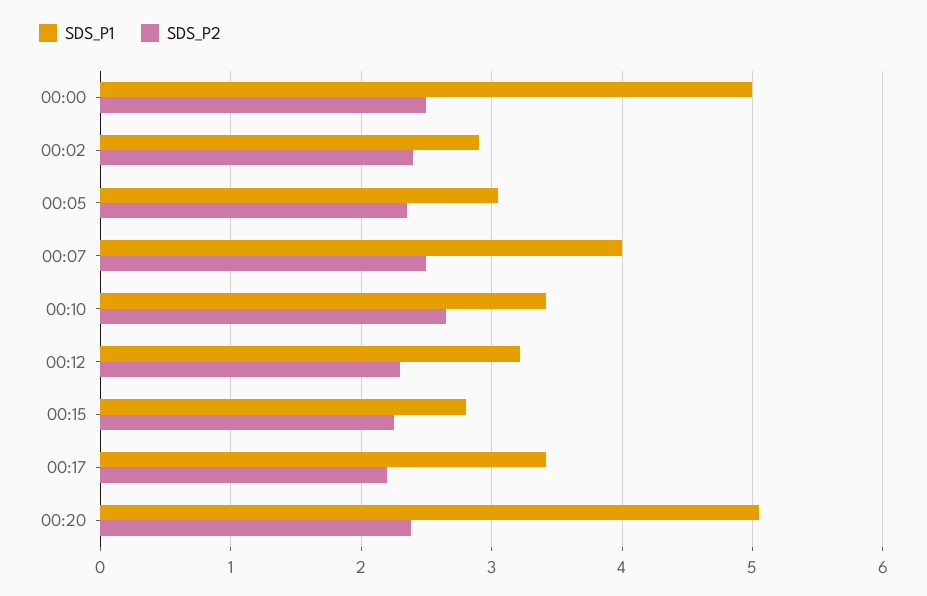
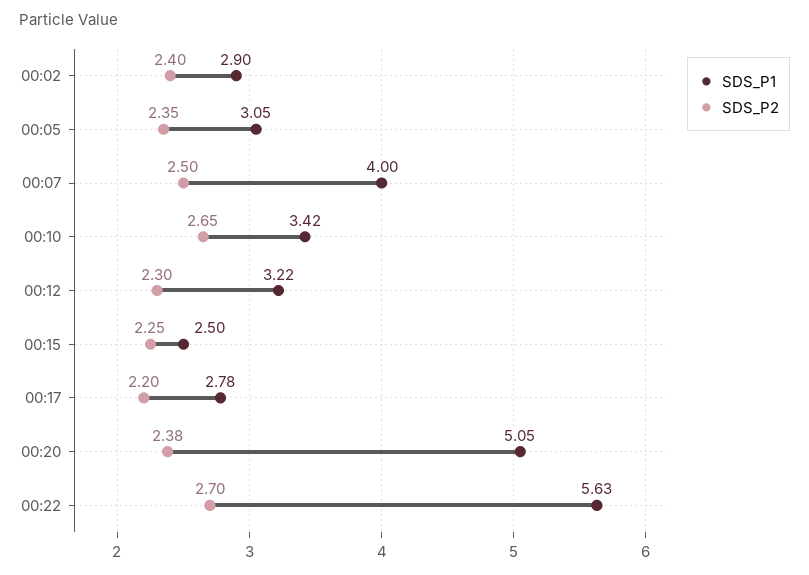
SDS_P1, 00:00: 5 -> none
SDS_P2, 00:00: 2.5 -> none
SDS_P1, 00:15: 2.8 -> 2.5
SDS_P1, 00:17: 3.4 -> 2.78
SDS_P1, 00:22: none -> 5.63
SDS_P2, 00:22: none -> 2.7

